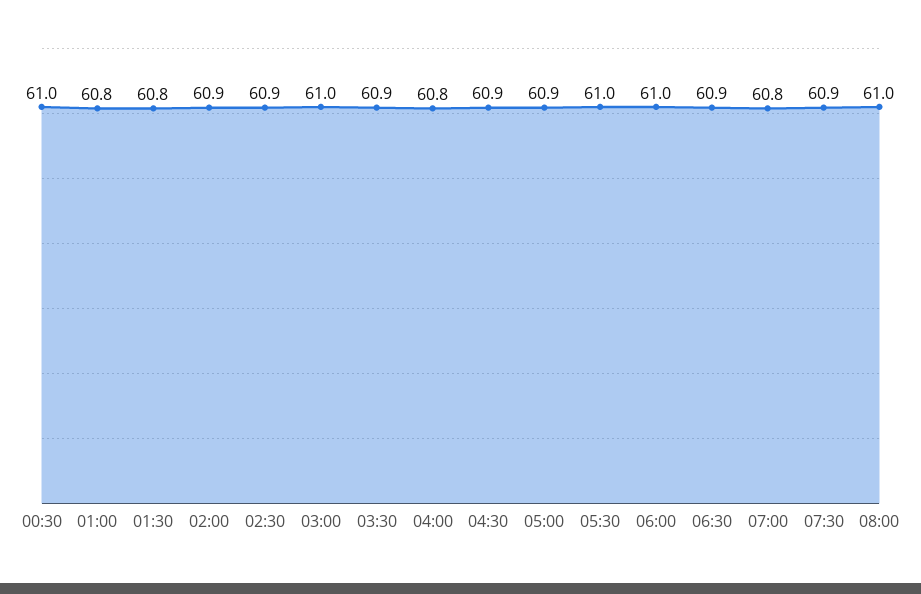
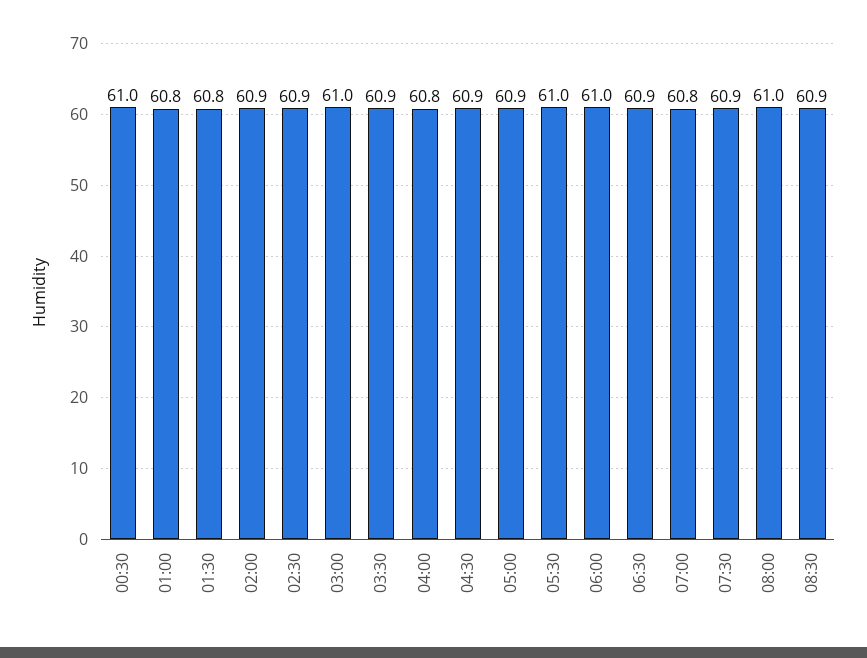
08:30: none -> 60.9

